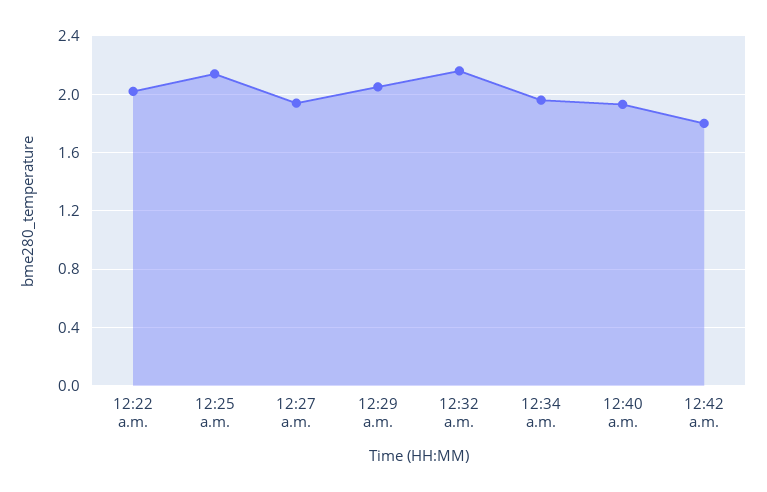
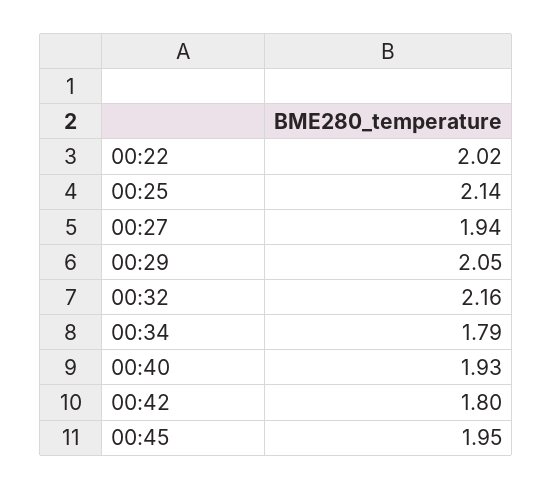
12:34 a.m.: 1.95 -> 1.79
00:45: none -> 1.95

